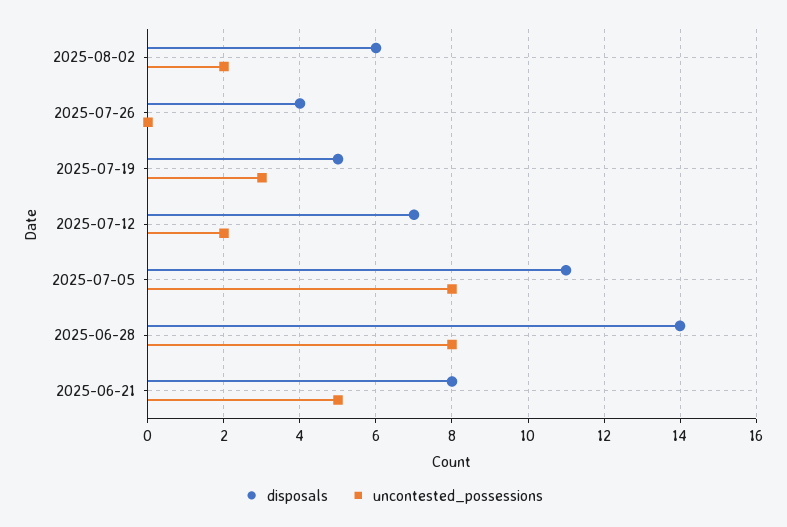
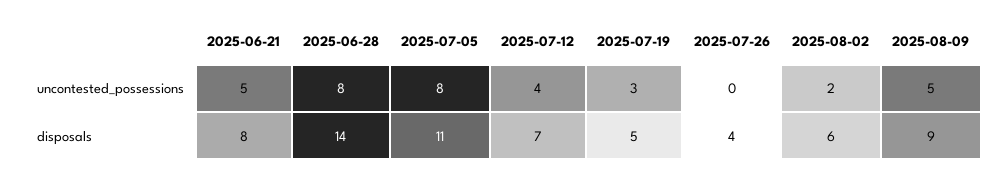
uncontested_possessions, 2025-07-12: 2 -> 4
uncontested_possessions, 2025-08-09: none -> 5
disposals, 2025-08-09: none -> 9

